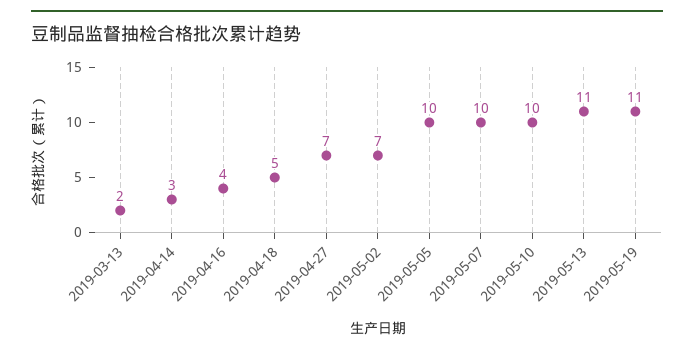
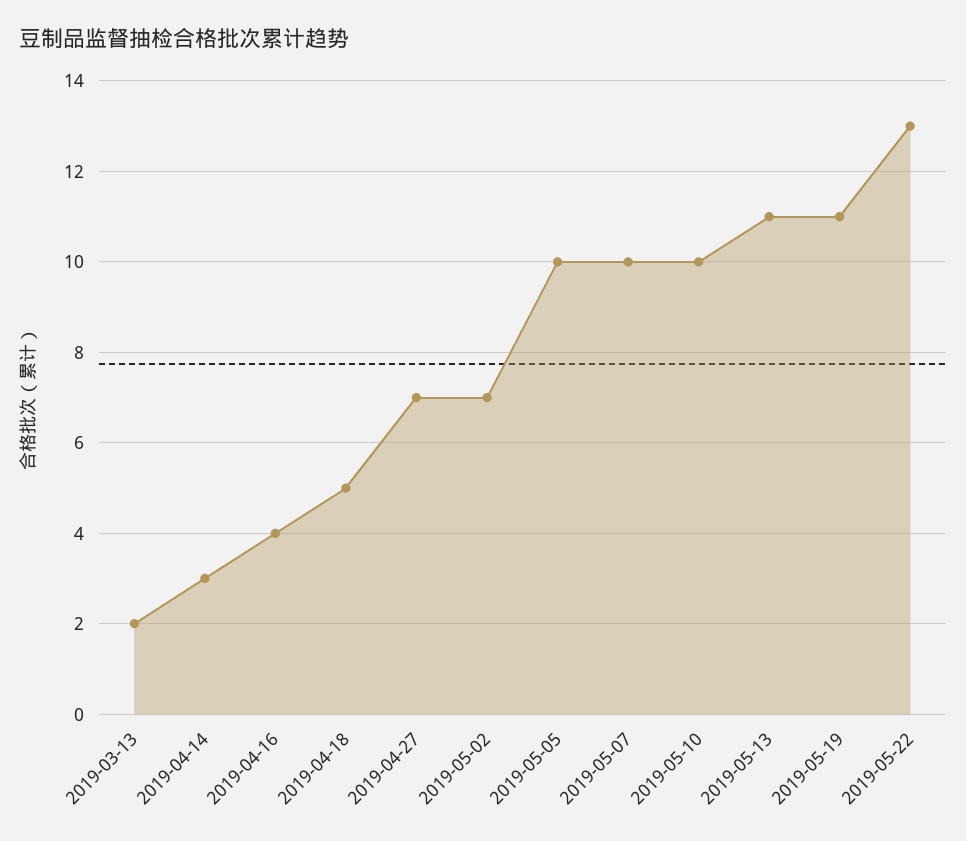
2019-05-22: none -> 13

